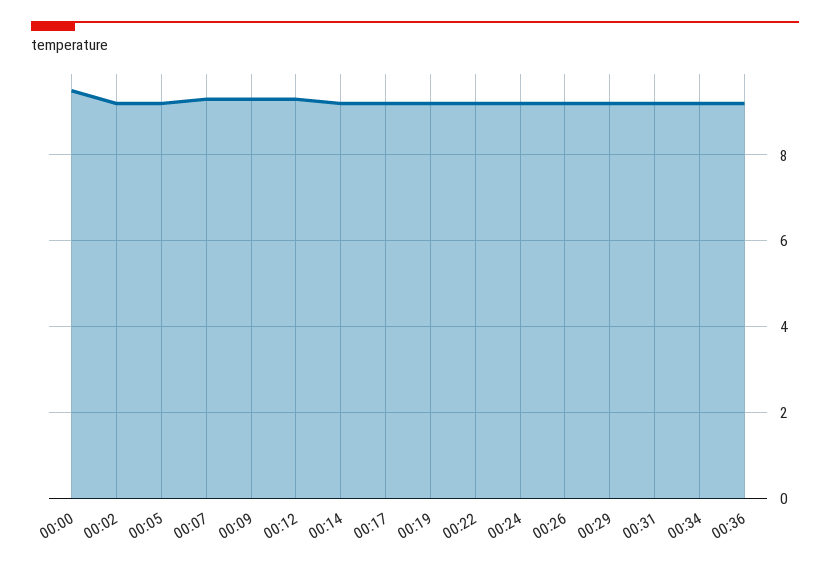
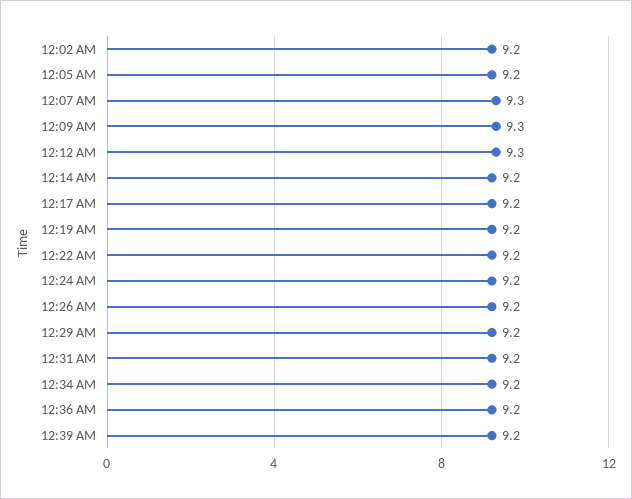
00:00: 9.5 -> none
12:39 AM: none -> 9.2

